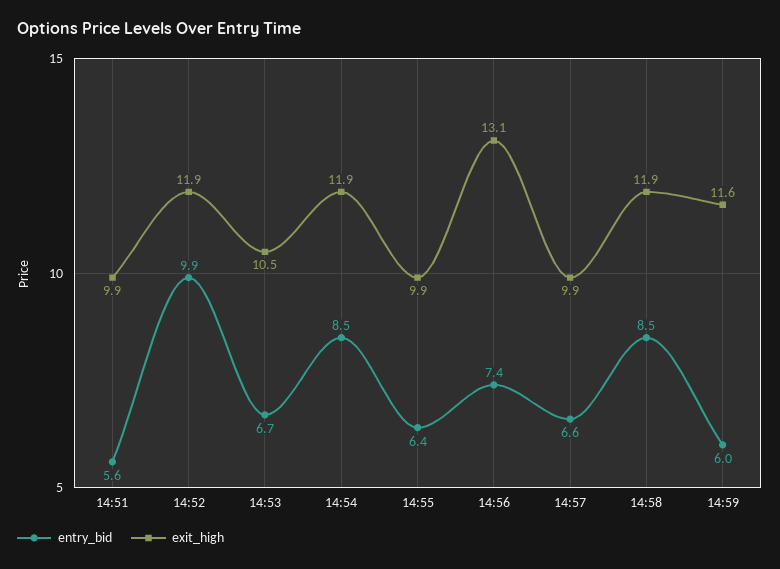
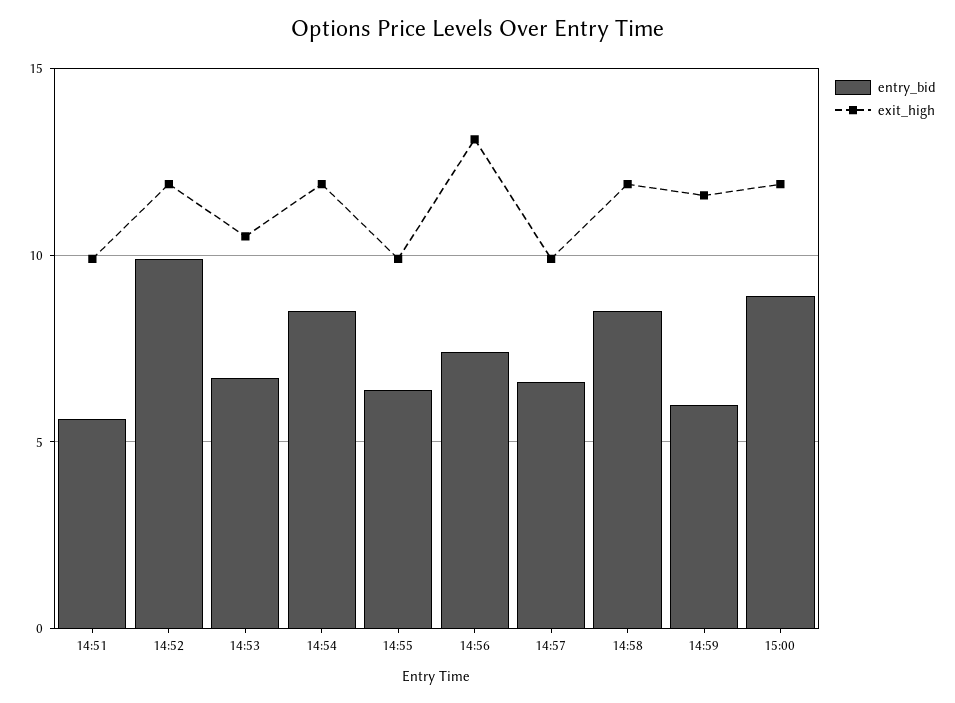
entry_bid, 15:00: none -> 9
exit_high, 15:00: none -> 12

